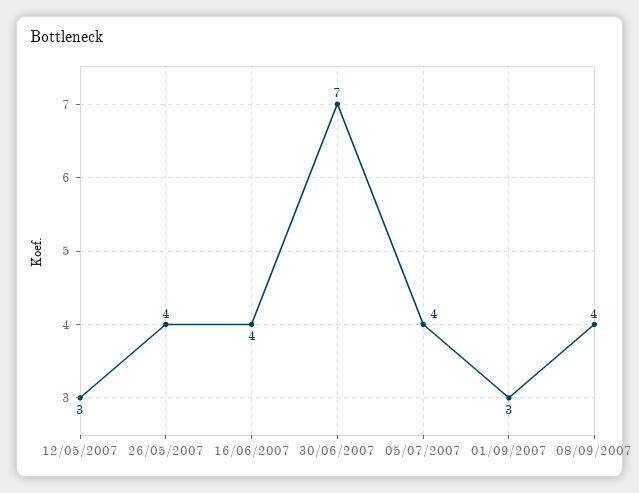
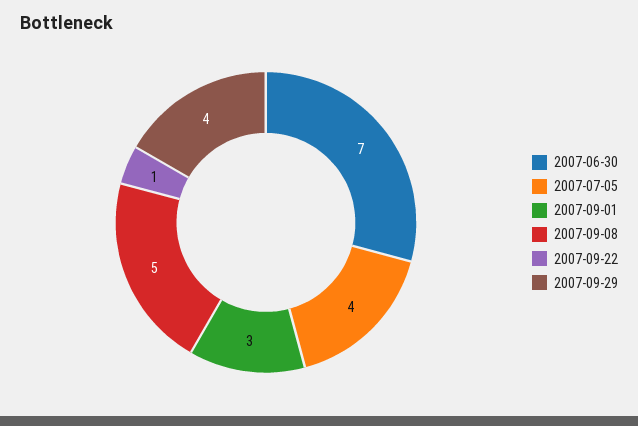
12/05/2007: 3 -> none
26/05/2007: 4 -> none
16/06/2007: 4 -> none
08/09/2007: 4 -> 5
2007-09-22: none -> 1
2007-09-29: none -> 4

